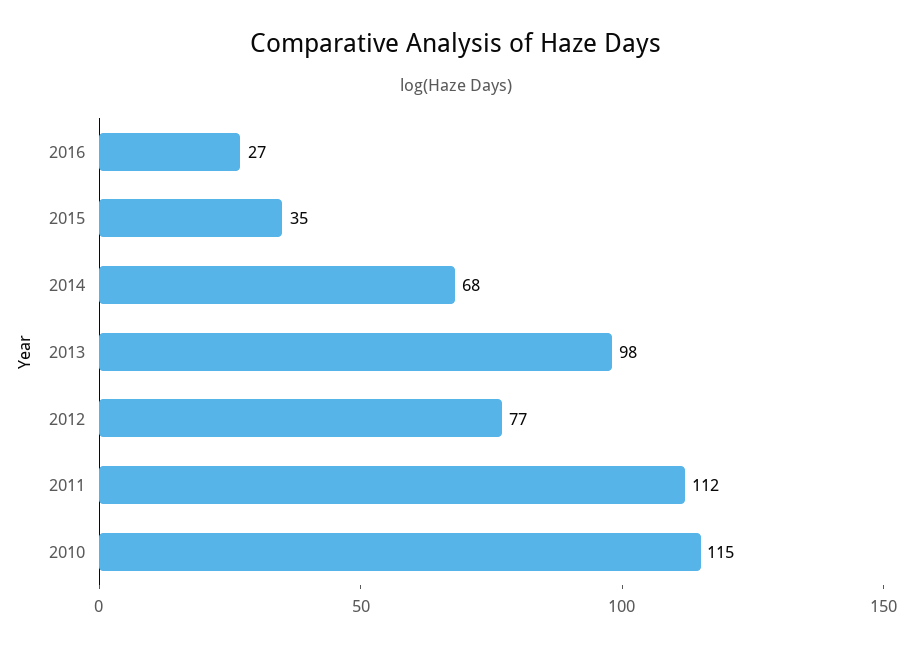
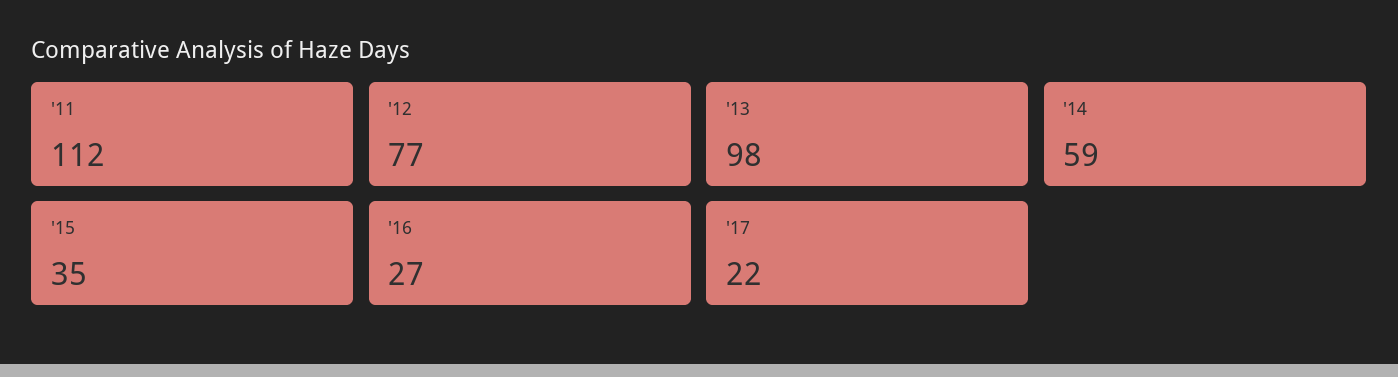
2014: 68 -> 59
2010: 115 -> none
'17: none -> 22

